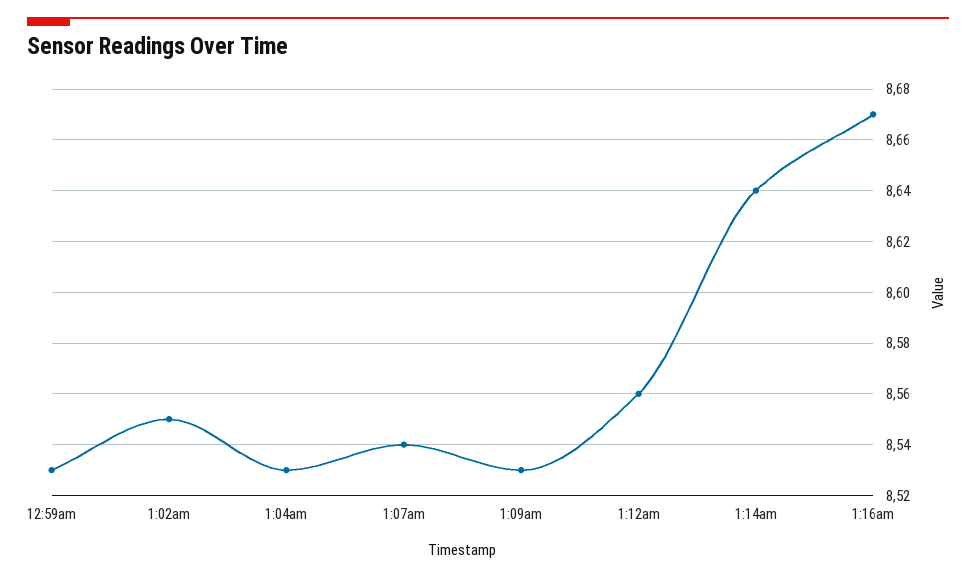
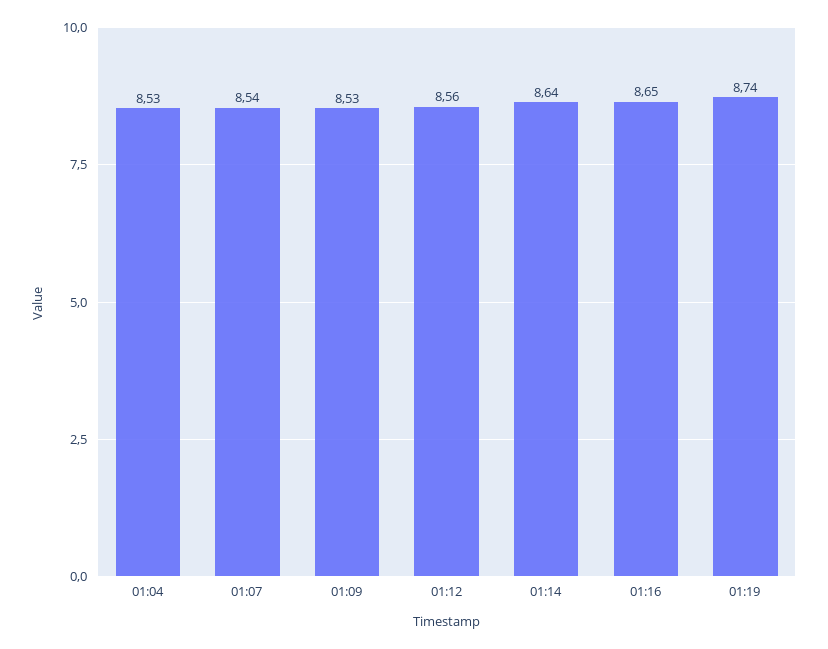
12:59am: 8.53 -> none
1:02am: 8.55 -> none
1:16am: 8.67 -> 8.65
01:19: none -> 8.74

